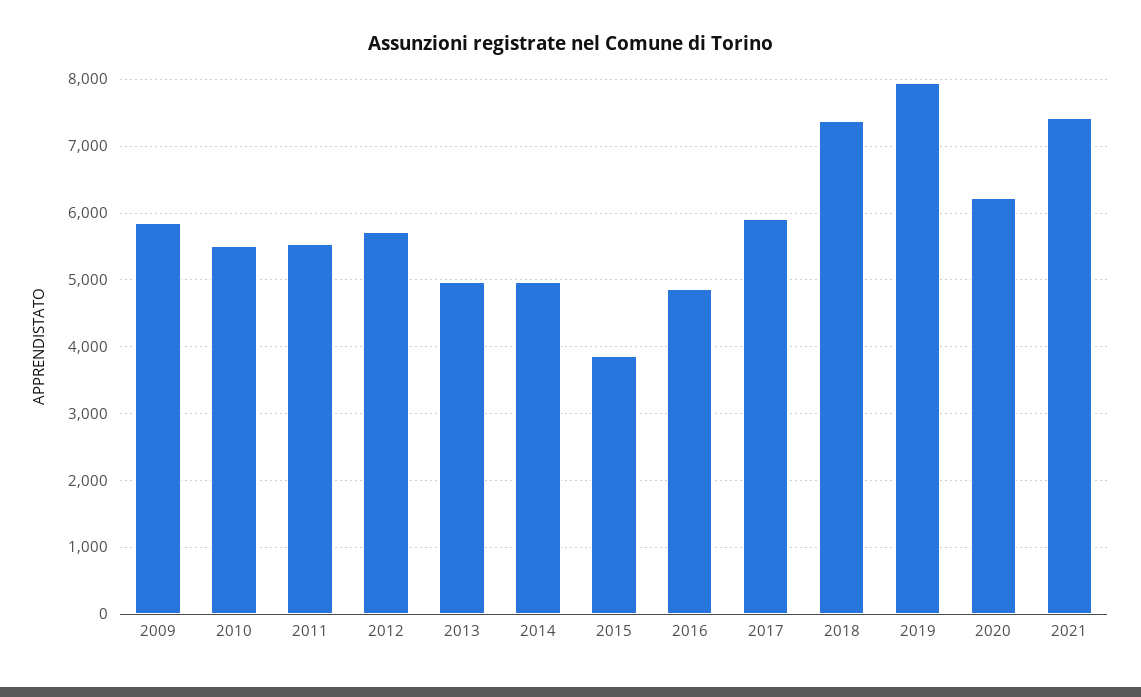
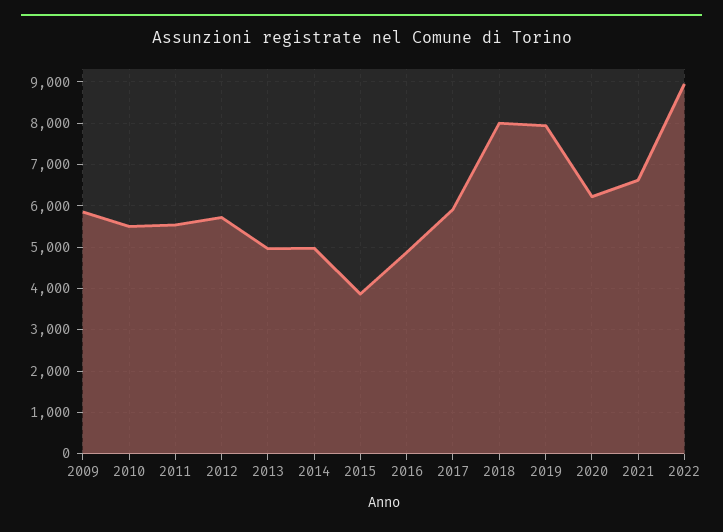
2018: 7400 -> 8000
2021: 7400 -> 6600
2022: none -> 9000

